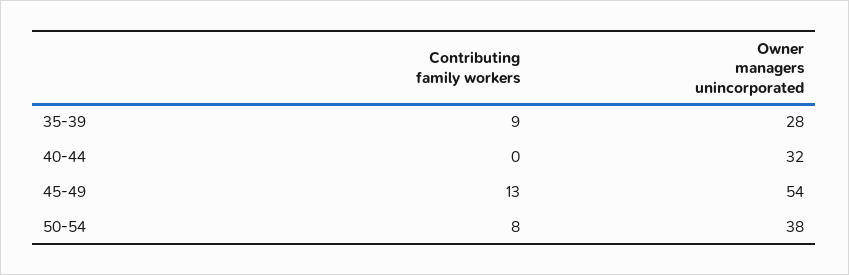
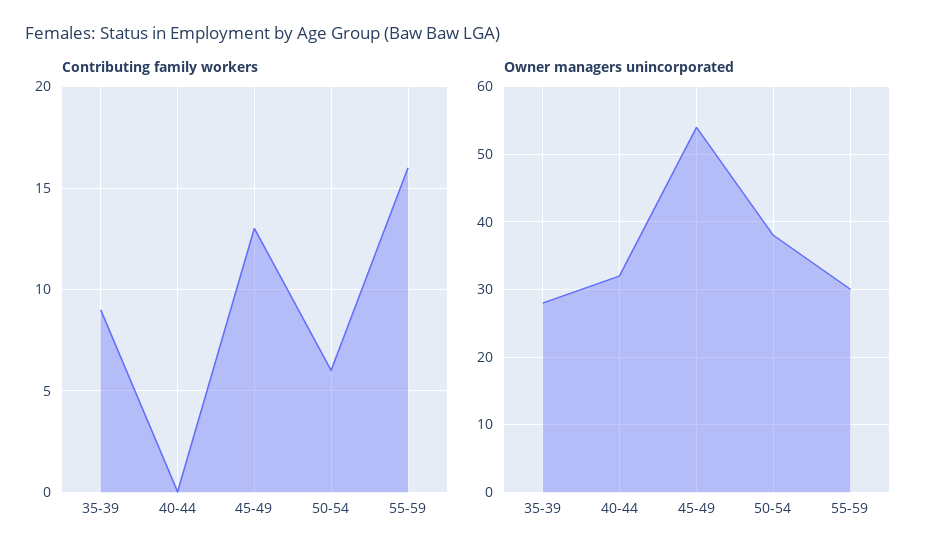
Contributing family workers, 50-54: 8 -> 6
Contributing family workers, 55-59: none -> 16
Owner managers unincorporated, 55-59: none -> 30

